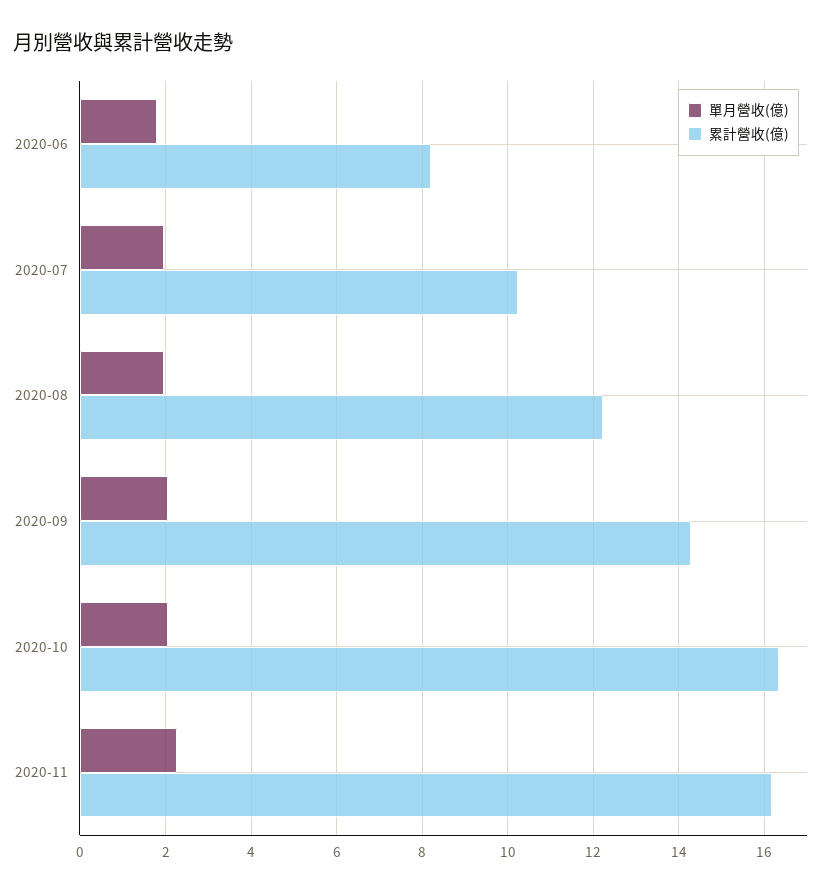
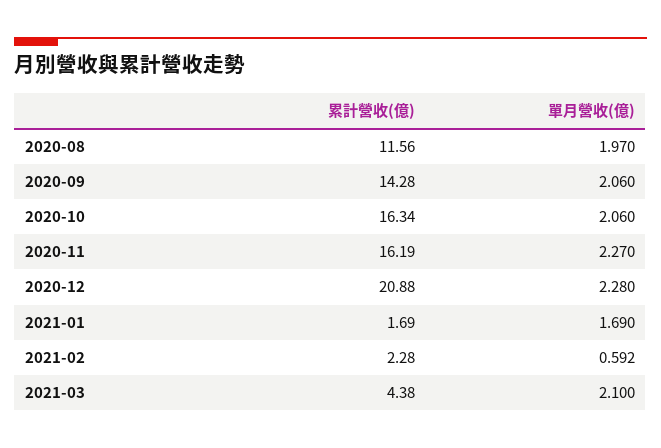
單月營收(億), 2020-06: 1.8 -> none
累計營收(億), 2020-06: 8.2 -> none
單月營收(億), 2020-07: 2 -> none
累計營收(億), 2020-07: 10.2 -> none
累計營收(億), 2020-08: 12.2 -> 11.56
累計營收(億), 2020-12: none -> 20.88
單月營收(億), 2020-12: none -> 2.28
累計營收(億), 2021-01: none -> 1.69
單月營收(億), 2021-01: none -> 1.69
累計營收(億), 2021-02: none -> 2.28
單月營收(億), 2021-02: none -> 0.592
累計營收(億), 2021-03: none -> 4.38
單月營收(億), 2021-03: none -> 2.1

